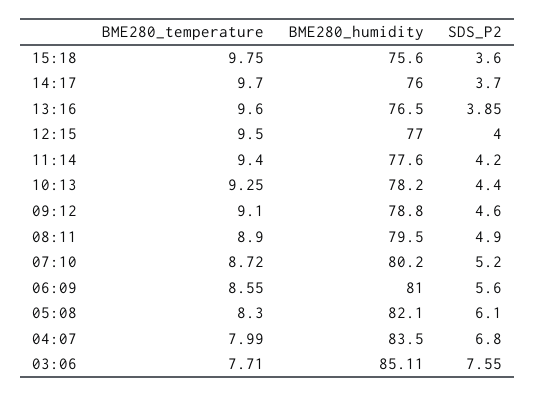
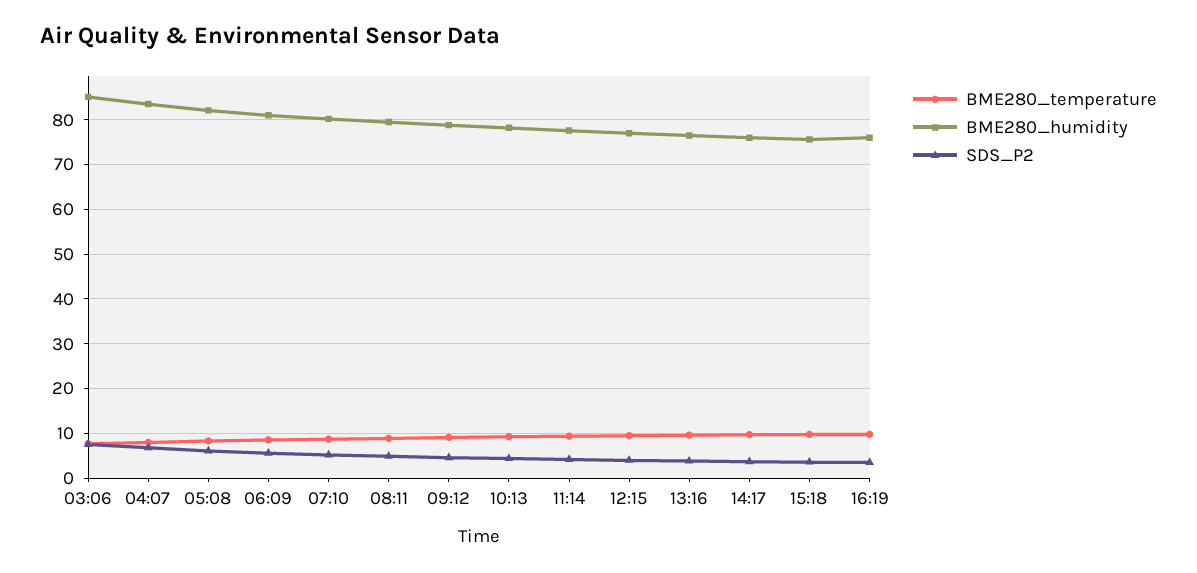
BME280_temperature, 16:19: none -> 10
BME280_humidity, 16:19: none -> 76
SDS_P2, 16:19: none -> 4

